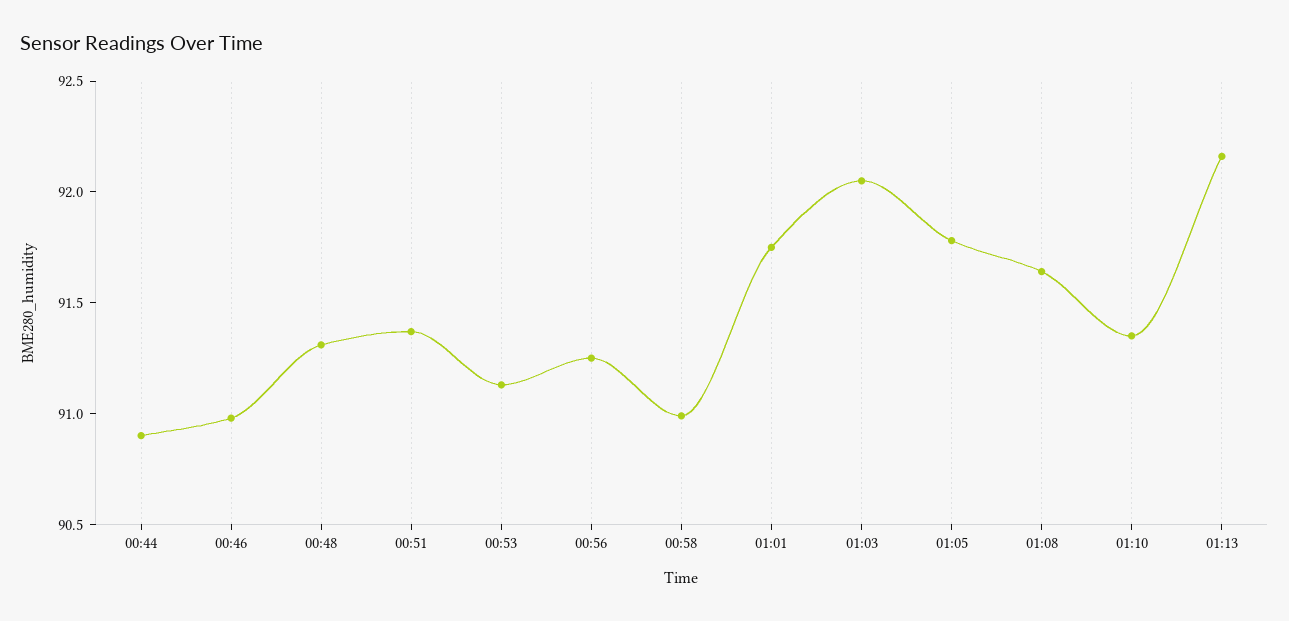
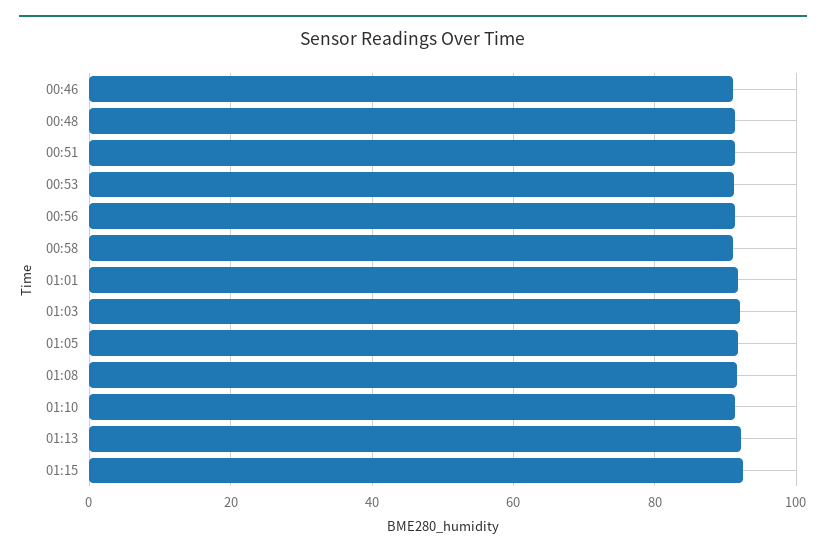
00:44: 90.9 -> none
01:15: none -> 92

